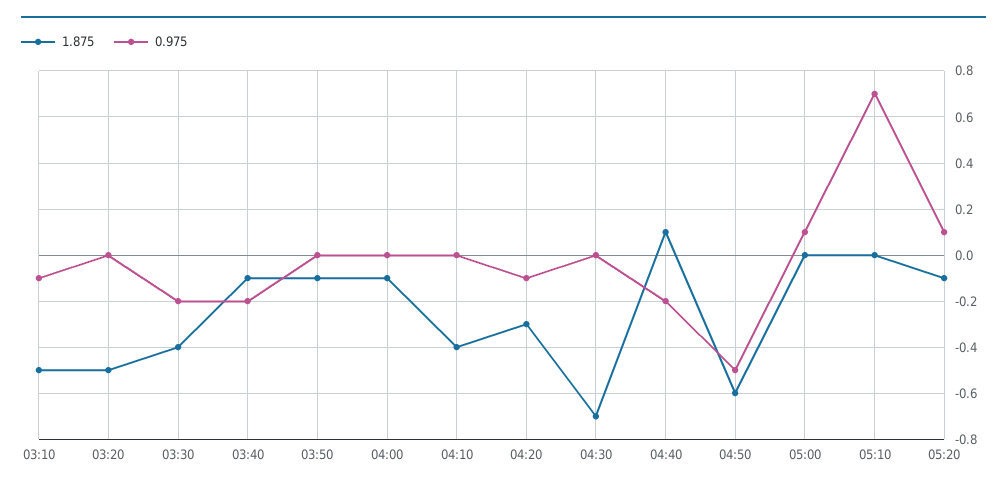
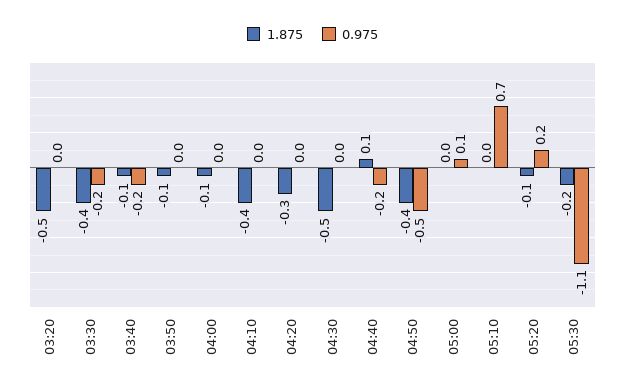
1.875, 03:10: -0.5 -> none
0.975, 03:10: -0.1 -> none
0.975, 04:20: -0.1 -> 0
1.875, 04:30: -0.7 -> -0.5
1.875, 04:50: -0.6 -> -0.4
0.975, 05:20: 0.1 -> 0.2
1.875, 05:30: none -> -0.2
0.975, 05:30: none -> -1.1

